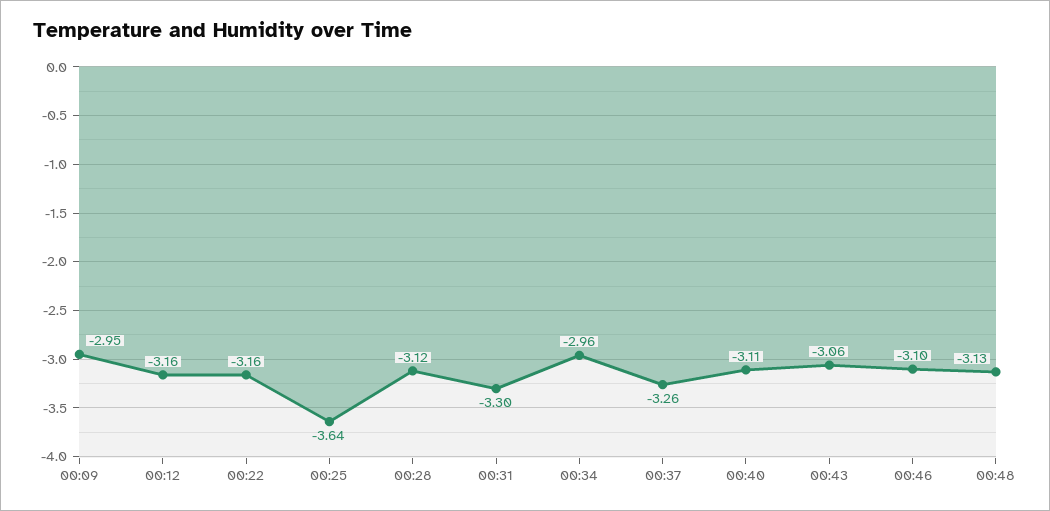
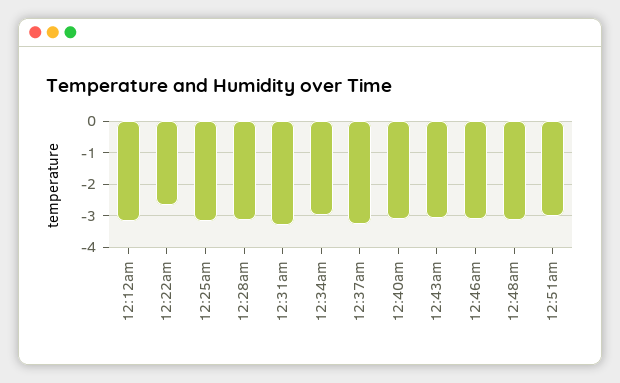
00:09: -2.95 -> none
00:22: -3.16 -> -2.6
00:25: -3.64 -> -3.2
12:51am: none -> -3

